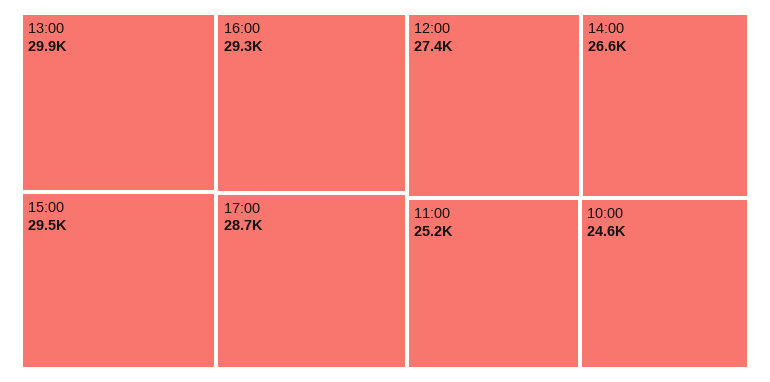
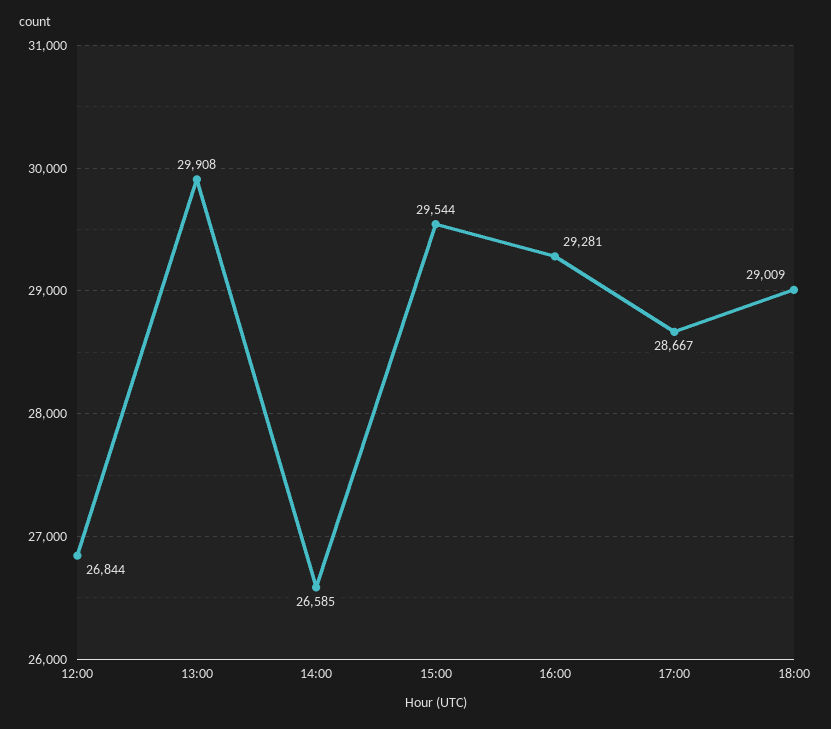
12:00: 27400 -> 26844
11:00: 25200 -> none
10:00: 24600 -> none
18:00: none -> 29009

